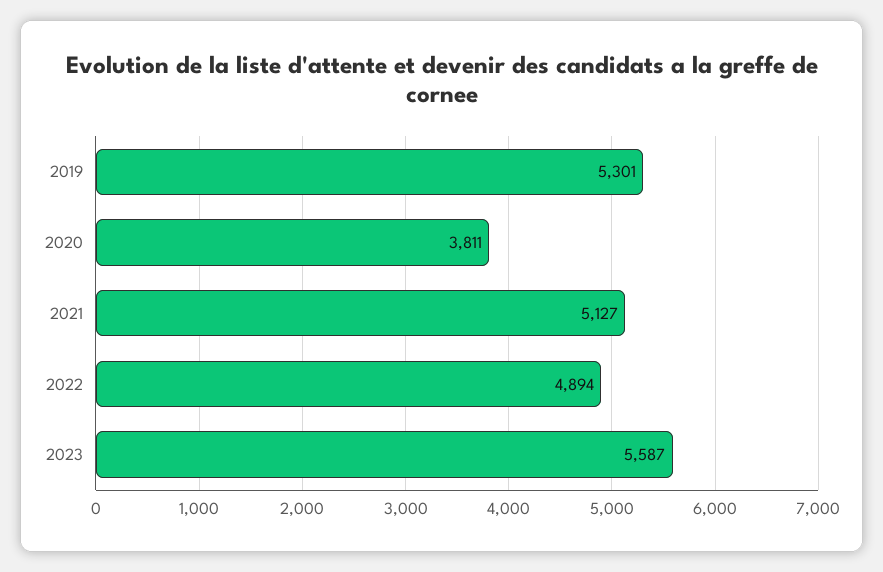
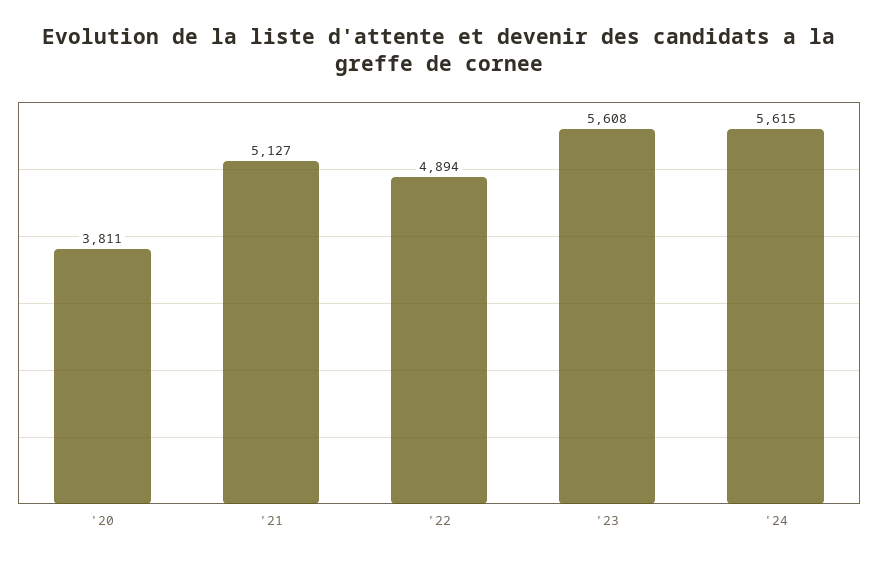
2019: 5301 -> none
2023: 5587 -> 5608
'24: none -> 5615

